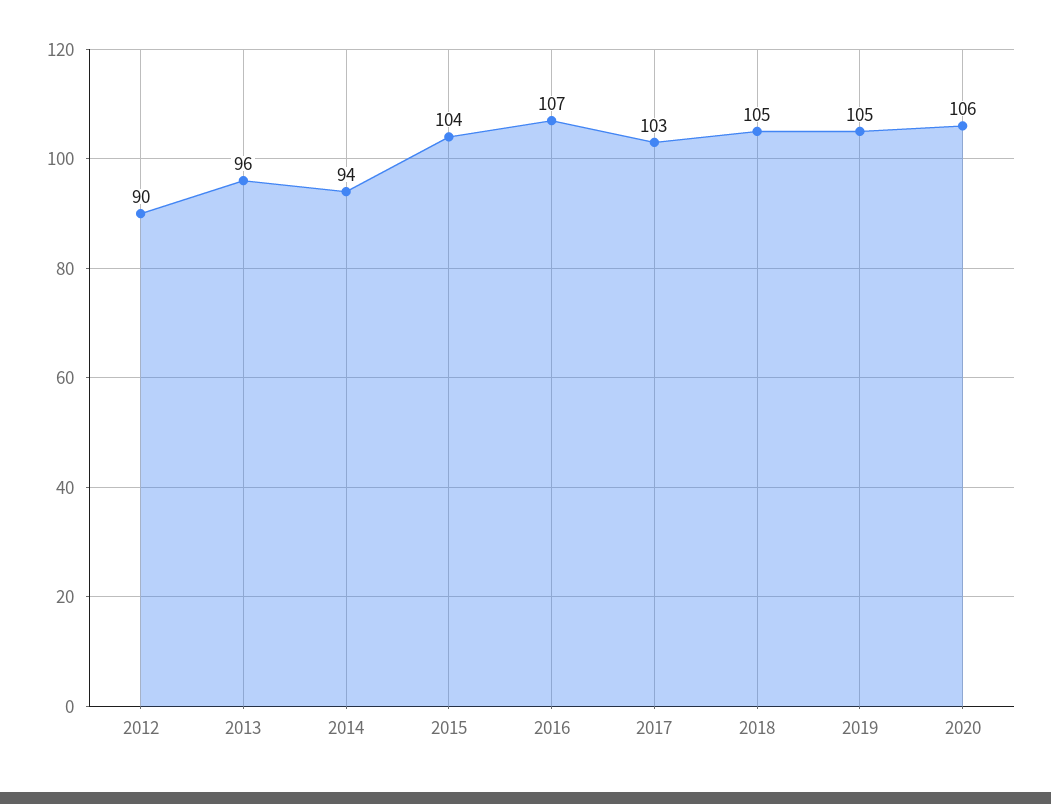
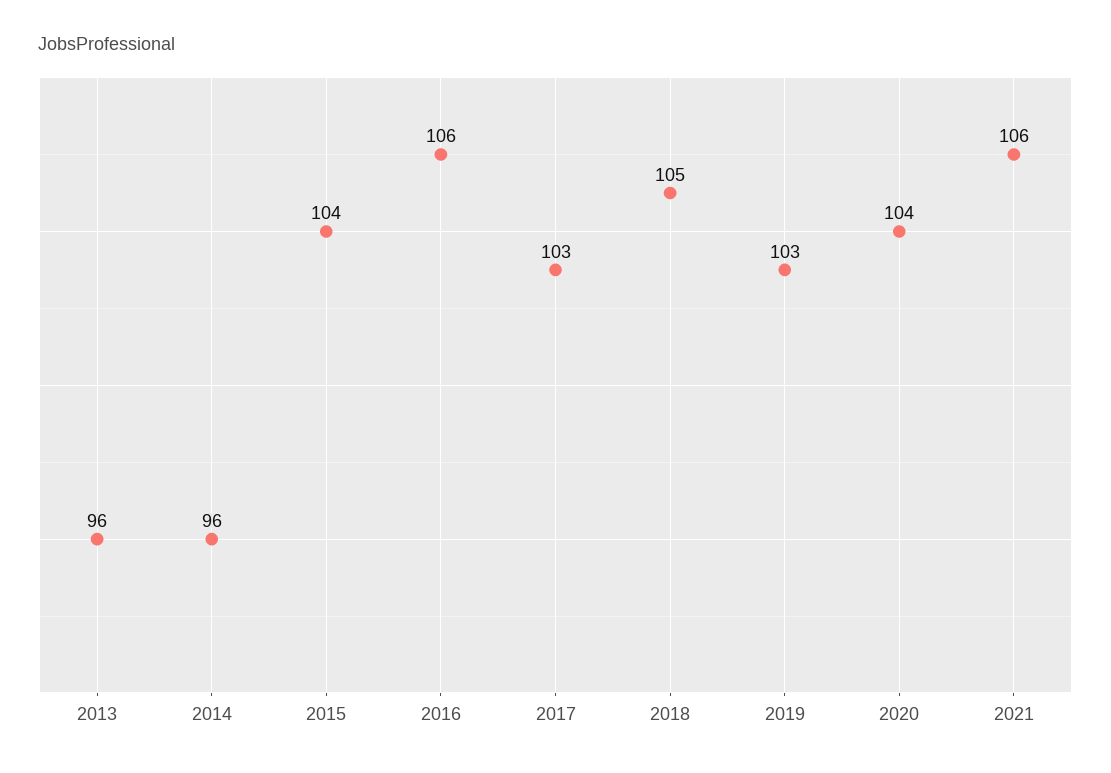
2012: 90 -> none
2014: 94 -> 96
2016: 107 -> 106
2019: 105 -> 103
2020: 106 -> 104
2021: none -> 106

